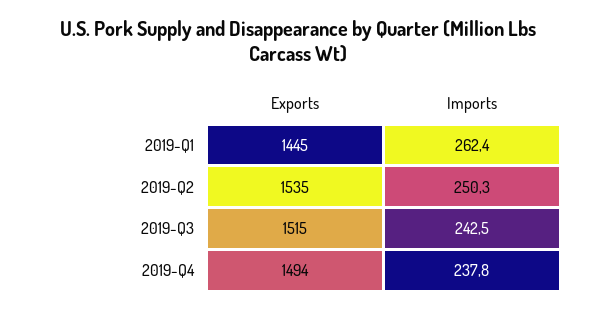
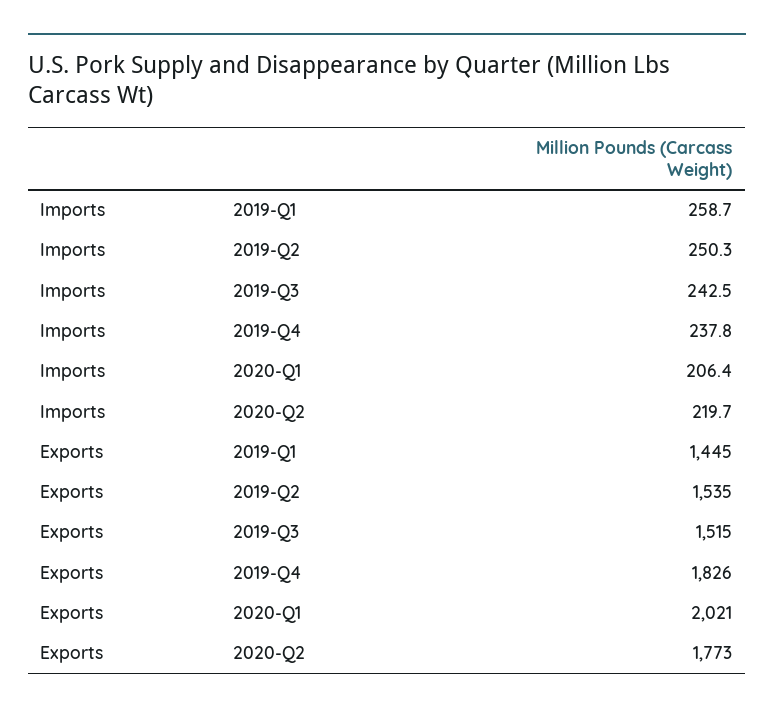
Imports, 2019-Q1: 262.4 -> 258.7
Exports, 2019-Q4: 1494 -> 1826
Imports, 2020-Q1: none -> 206.4
Imports, 2020-Q2: none -> 219.7
Exports, 2020-Q1: none -> 2021
Exports, 2020-Q2: none -> 1773

